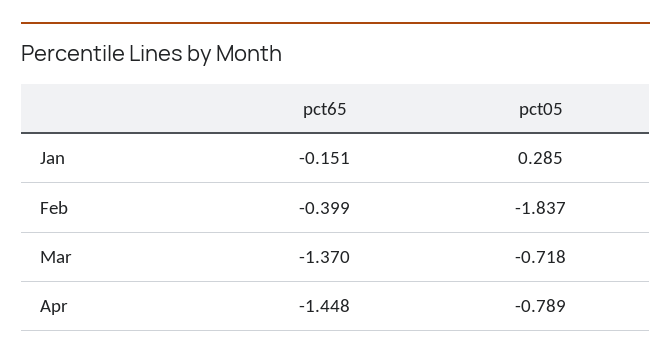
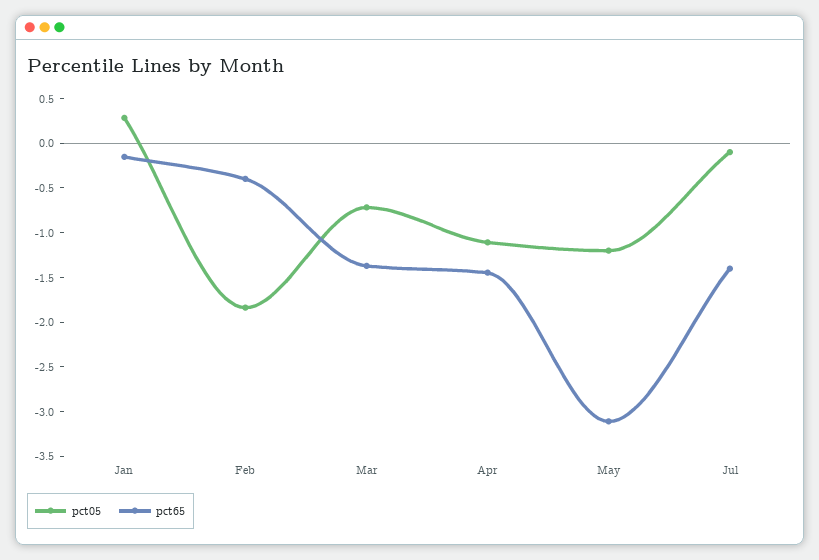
pct05, Apr: -0.789 -> -1.1
pct05, May: none -> -1.2
pct65, May: none -> -3.1
pct05, Jul: none -> -0.1
pct65, Jul: none -> -1.4

